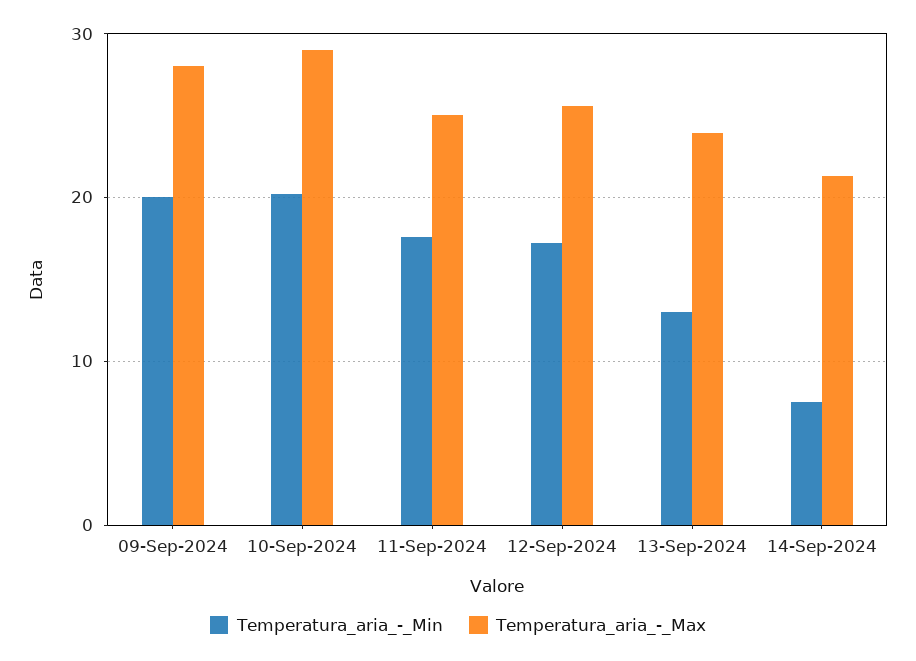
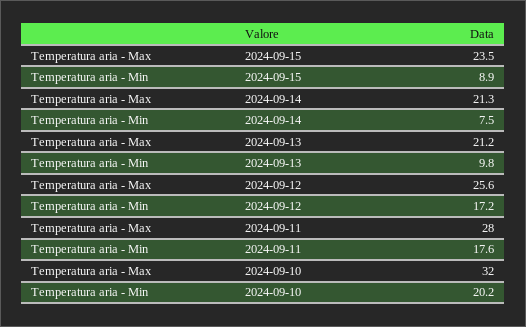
Temperatura_aria_-_Min, 09-Sep-2024: 20 -> none
Temperatura_aria_-_Max, 09-Sep-2024: 28 -> none
Temperatura_aria_-_Max, 10-Sep-2024: 29 -> 32
Temperatura_aria_-_Max, 11-Sep-2024: 25 -> 28
Temperatura_aria_-_Min, 13-Sep-2024: 13 -> 9.8
Temperatura_aria_-_Max, 13-Sep-2024: 24 -> 21.2
Temperatura_aria_-_Max, 2024-09-15: none -> 23.5
Temperatura_aria_-_Min, 2024-09-15: none -> 8.9

